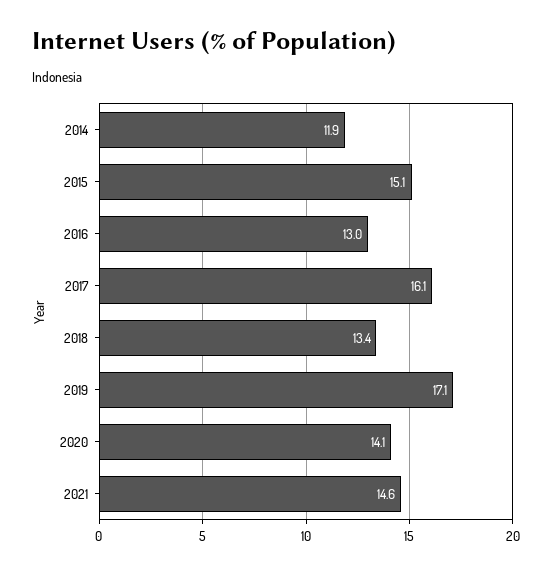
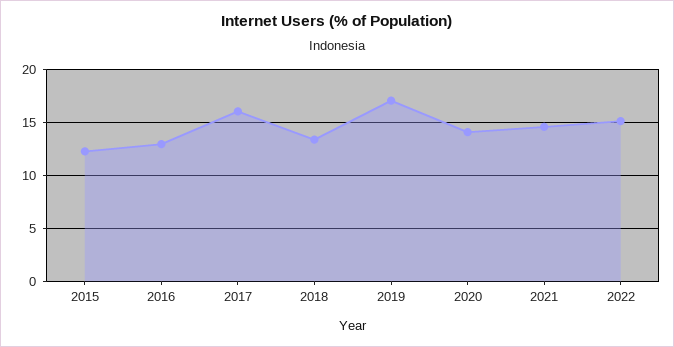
2014: 11.9 -> none
2015: 15.1 -> 12
2022: none -> 15

